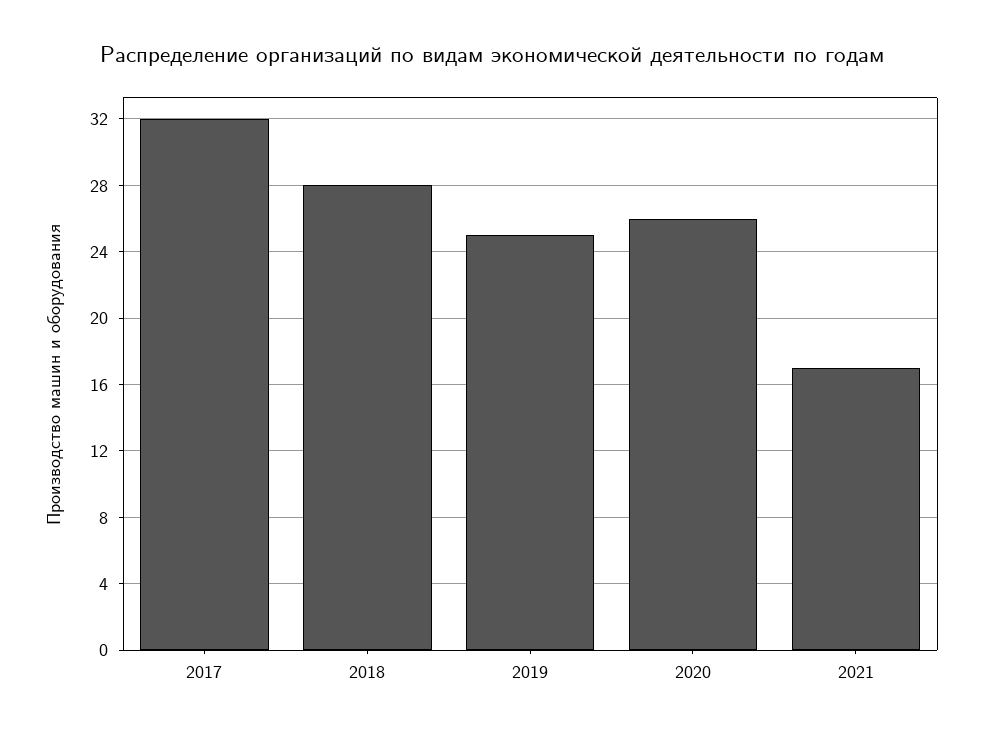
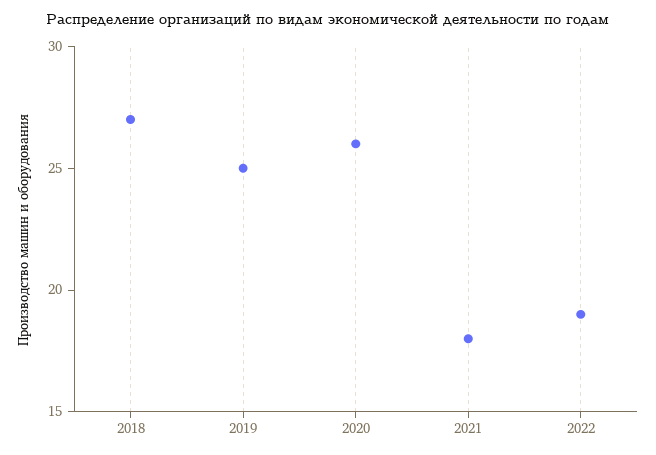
2017: 32 -> none
2018: 28 -> 27
2021: 17 -> 18
2022: none -> 19

